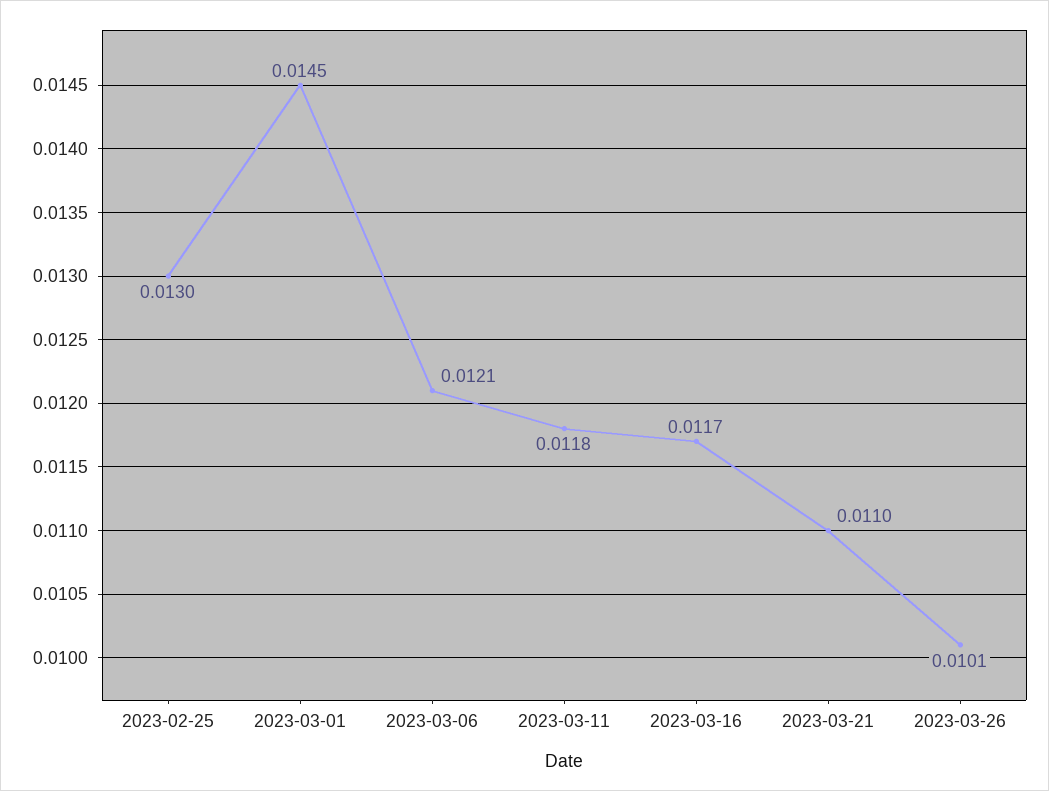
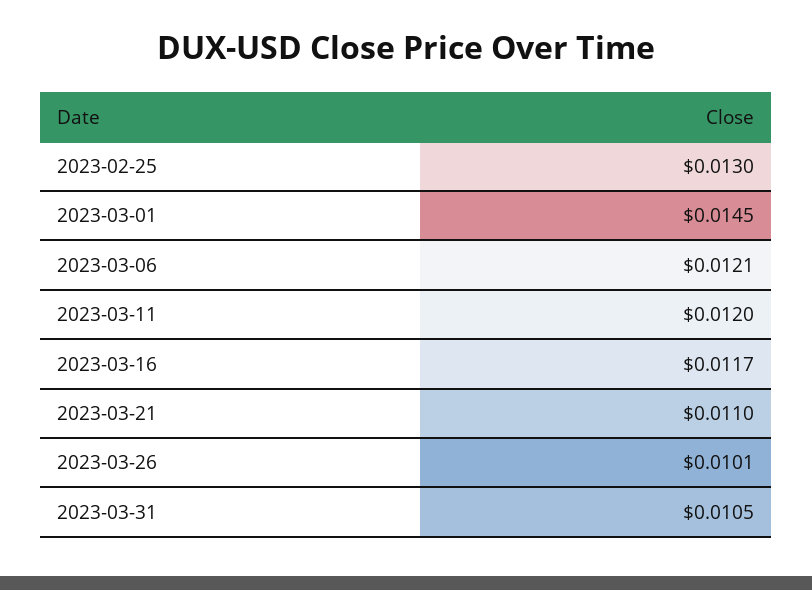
2023-03-11: 0.0118 -> 0.012
2023-03-31: none -> 0.0105

